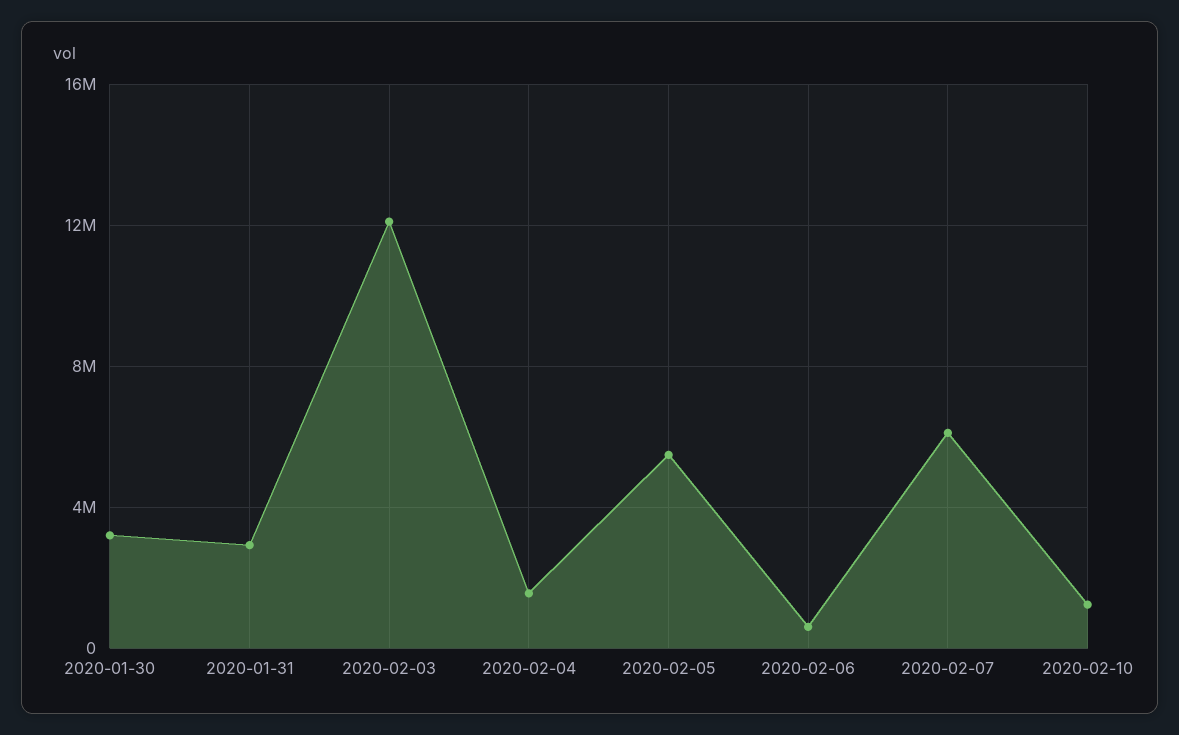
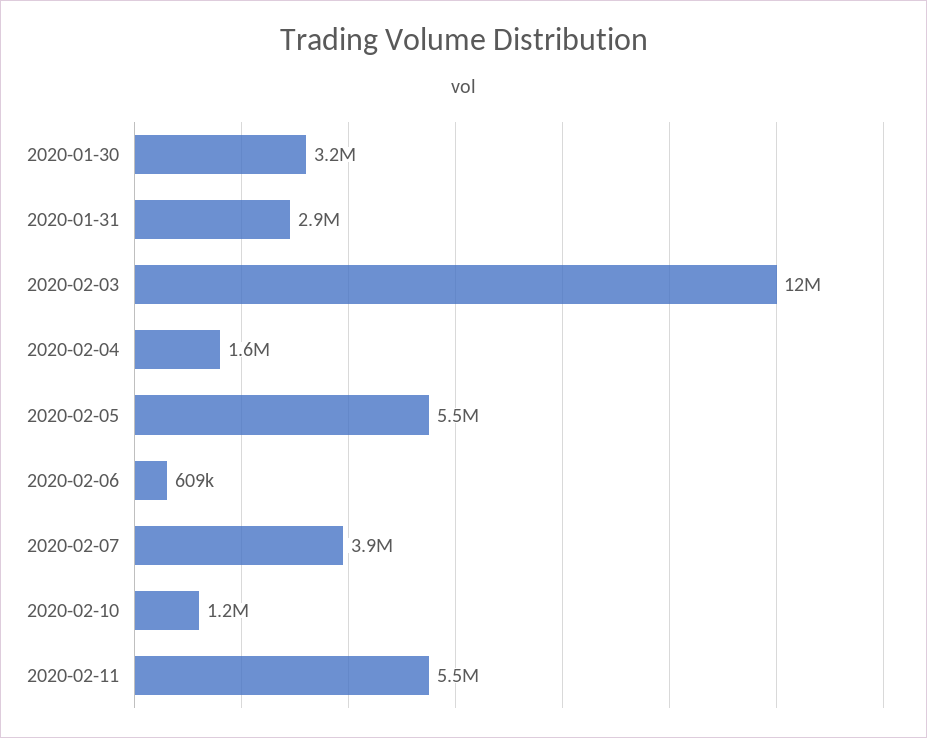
2020-02-07: 6000000 -> 3900000
2020-02-11: none -> 5500000

